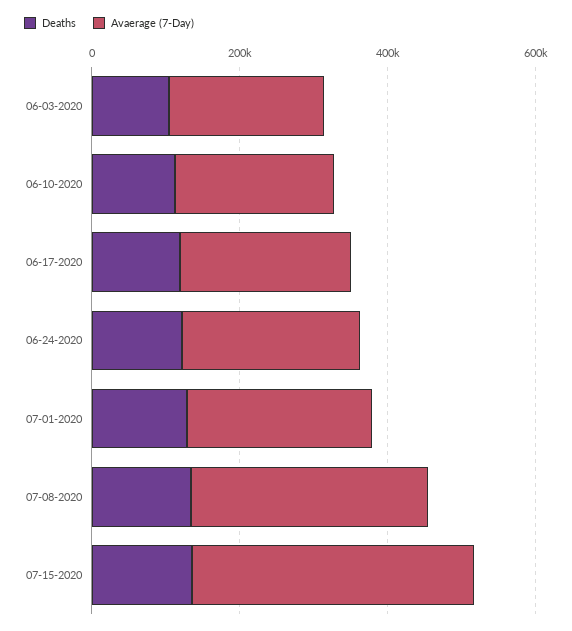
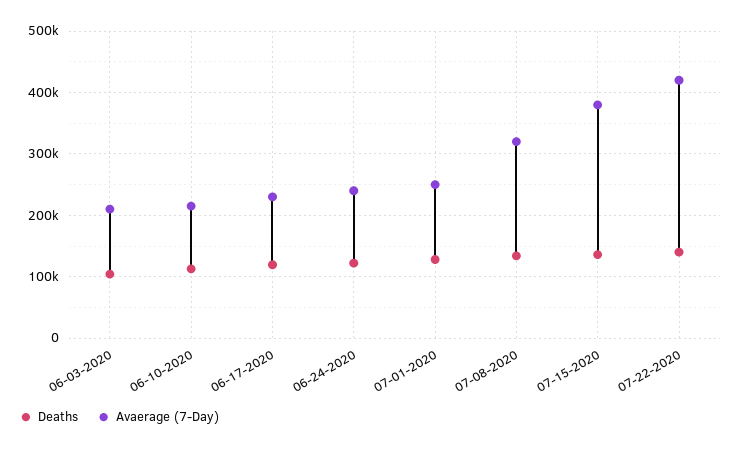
Deaths, 07-22-2020: none -> 140000
Avaerage (7-Day), 07-22-2020: none -> 420000

